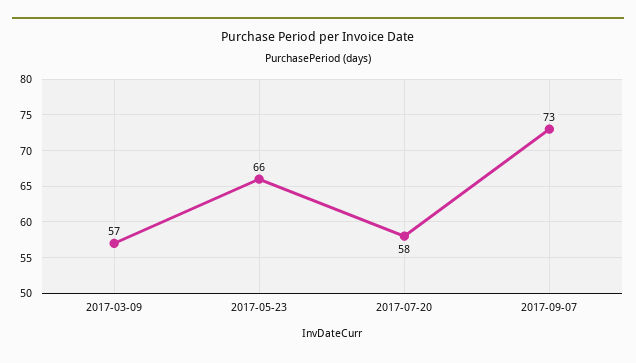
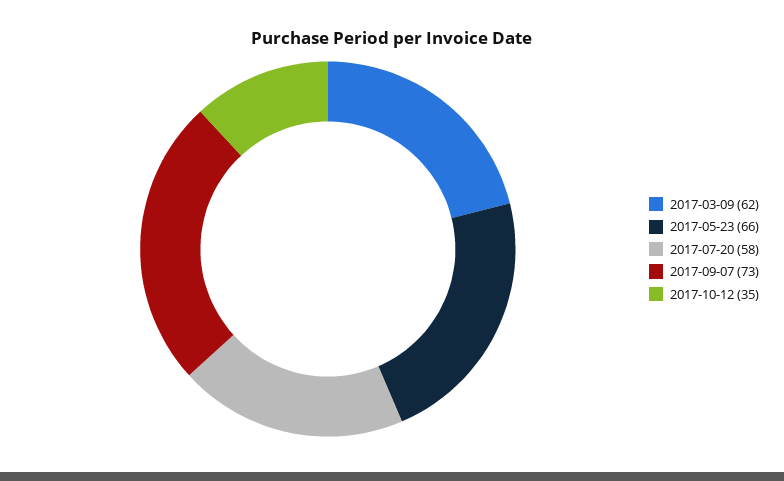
2017-03-09: 57 -> 62
2017-10-12: none -> 35

